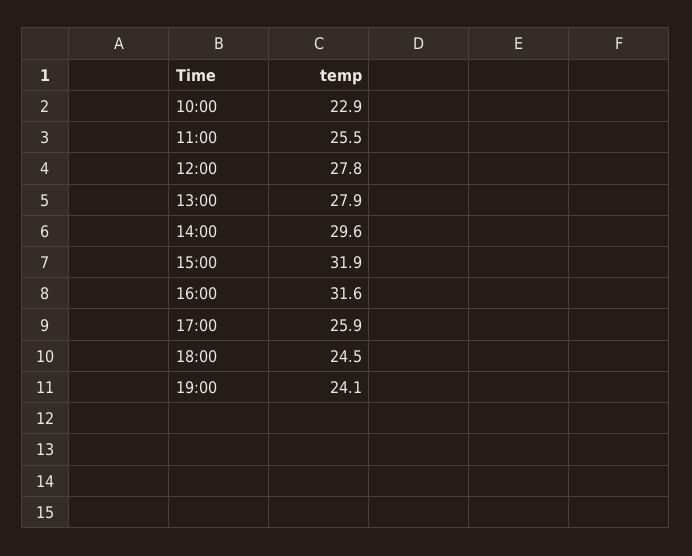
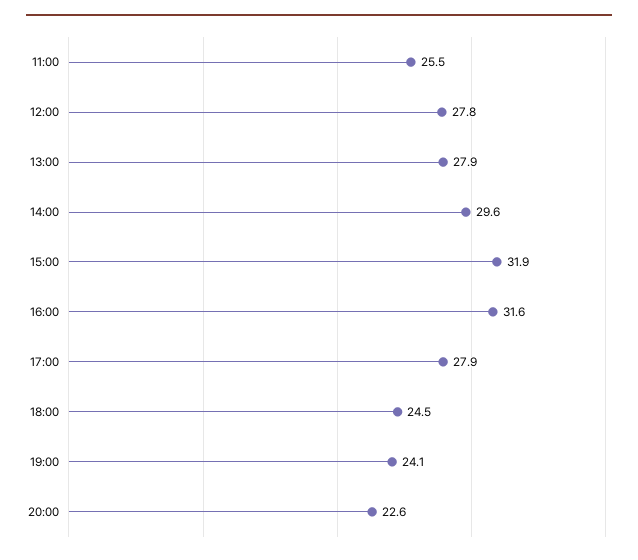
10:00: 22.9 -> none
17:00: 25.9 -> 27.9
20:00: none -> 22.6

